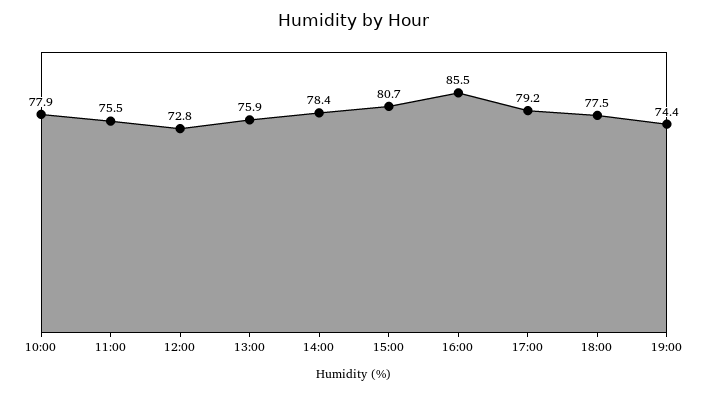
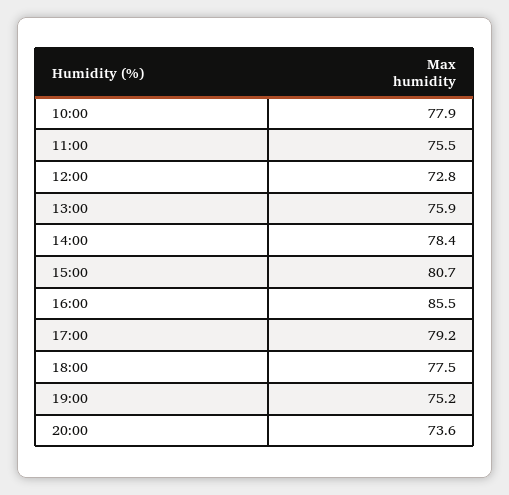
19:00: 74.4 -> 75.2
20:00: none -> 73.6

